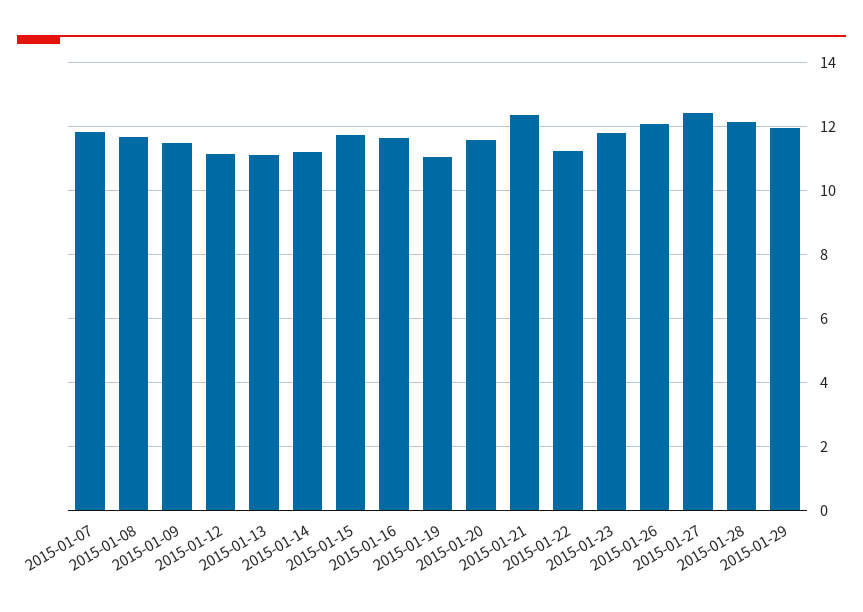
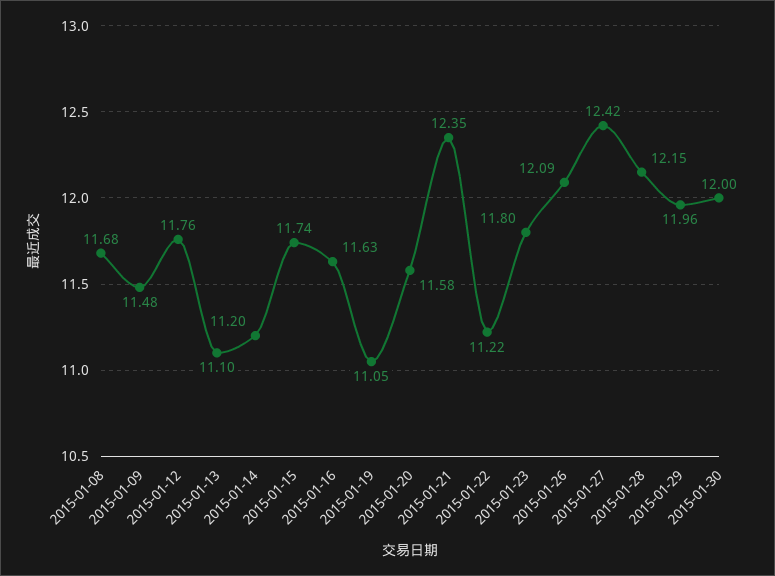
2015-01-07: 11.8 -> none
2015-01-12: 11.2 -> 11.76
2015-01-30: none -> 12

